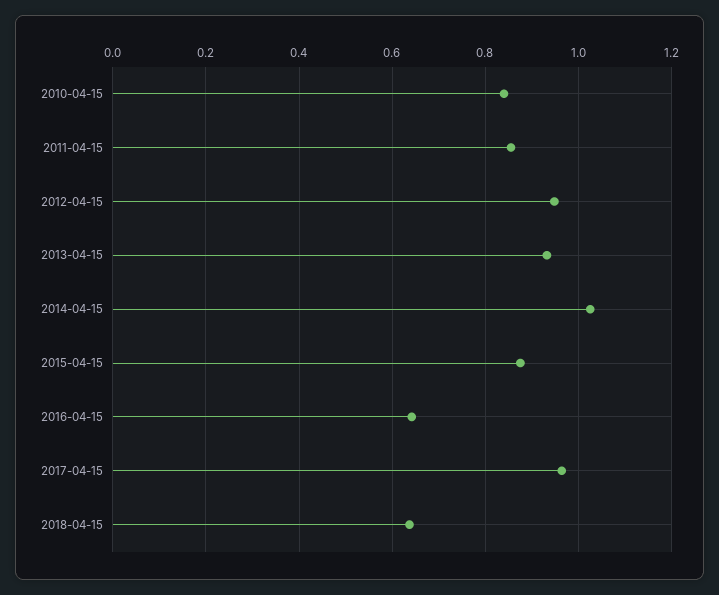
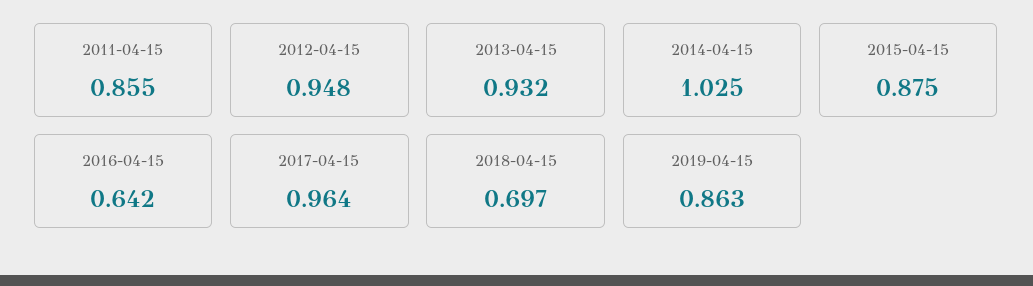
2010-04-15: 0.84 -> none
2018-04-15: 0.64 -> 0.697
2019-04-15: none -> 0.863

